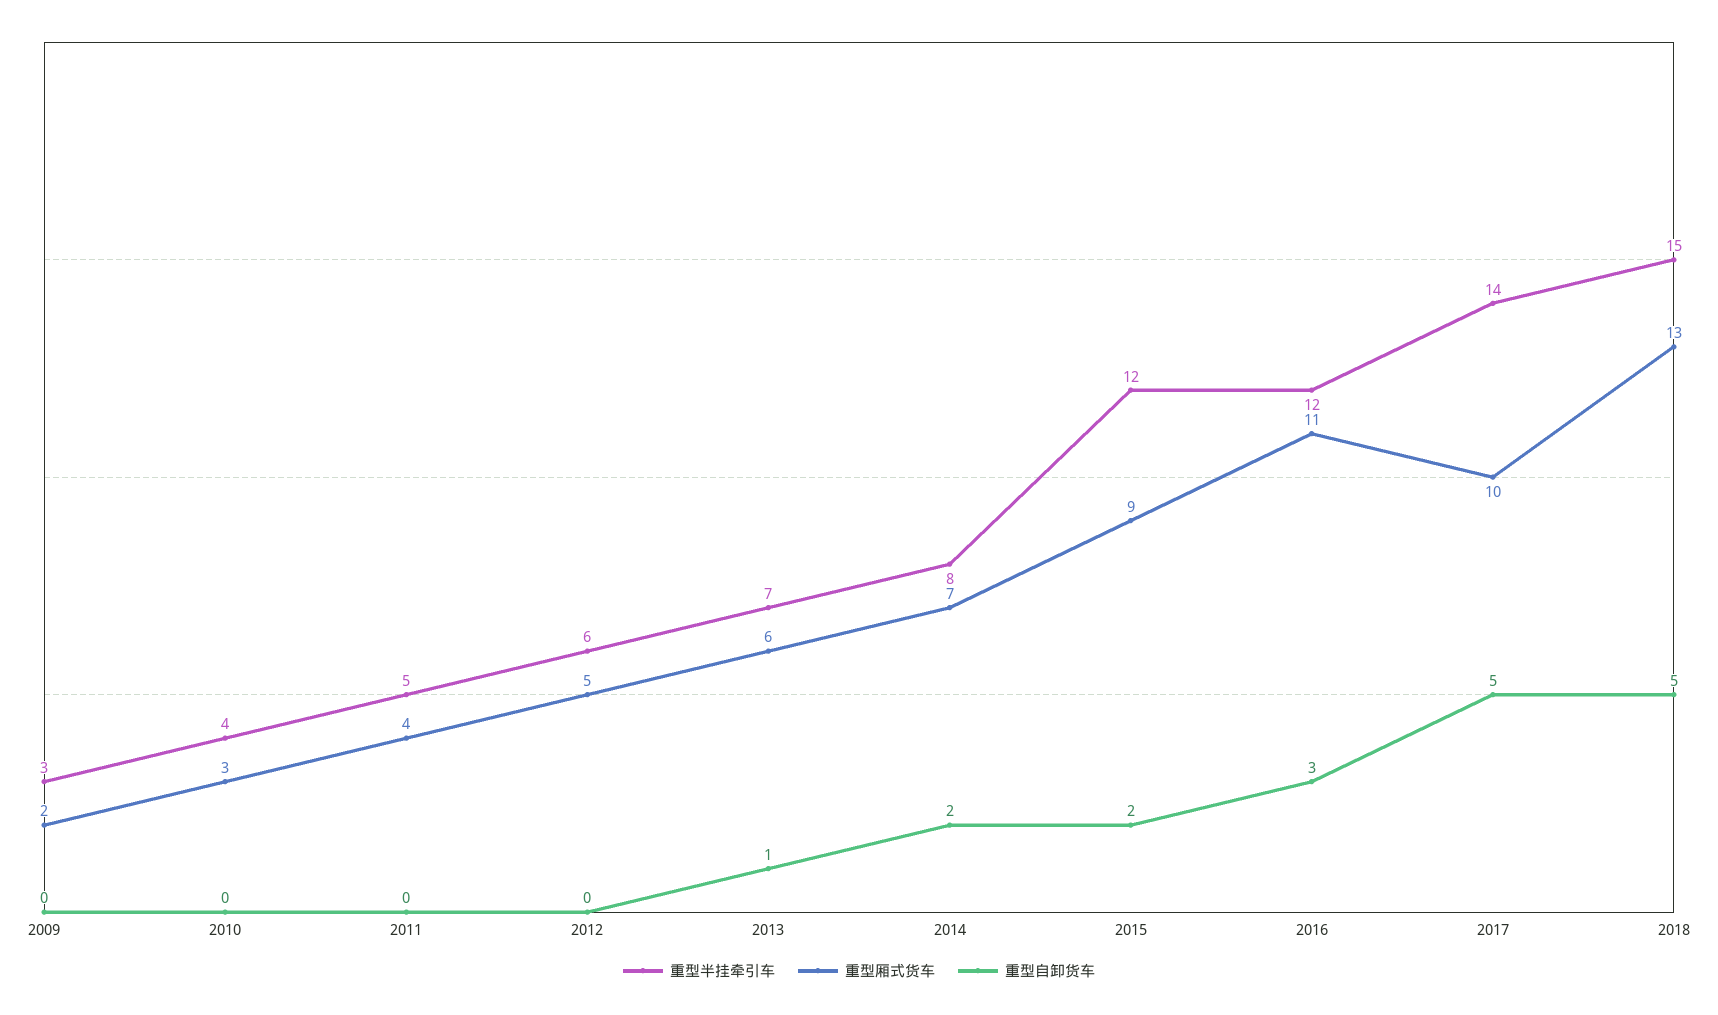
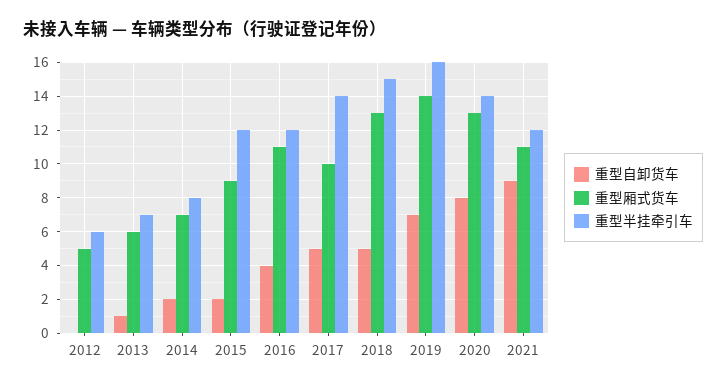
重型半挂牵引车, 2009: 3 -> none
重型厢式货车, 2009: 2 -> none
重型自卸货车, 2009: 0 -> none
重型半挂牵引车, 2010: 4 -> none
重型厢式货车, 2010: 3 -> none
重型自卸货车, 2010: 0 -> none
重型半挂牵引车, 2011: 5 -> none
重型厢式货车, 2011: 4 -> none
重型自卸货车, 2011: 0 -> none
重型自卸货车, 2016: 3 -> 4
重型自卸货车, 2019: none -> 7
重型厢式货车, 2019: none -> 14
重型半挂牵引车, 2019: none -> 16
重型自卸货车, 2020: none -> 8
重型厢式货车, 2020: none -> 13
重型半挂牵引车, 2020: none -> 14
重型自卸货车, 2021: none -> 9
重型厢式货车, 2021: none -> 11
重型半挂牵引车, 2021: none -> 12

